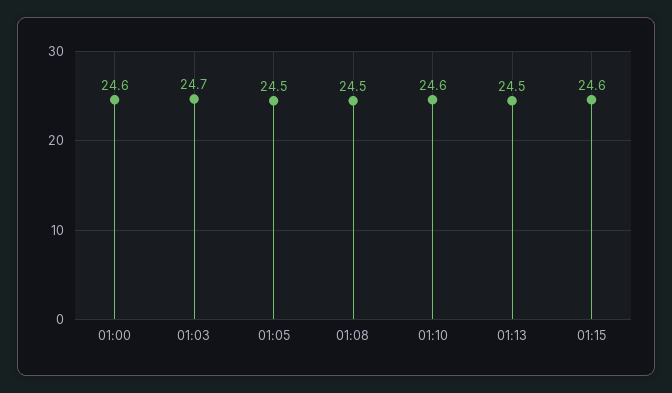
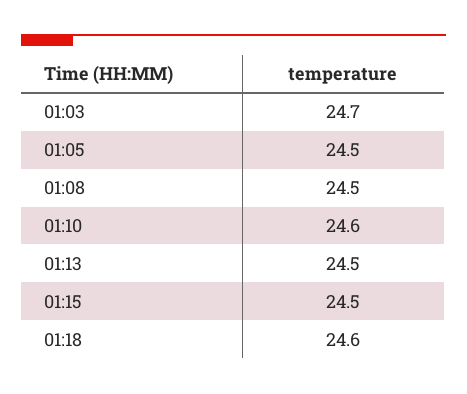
01:00: 24.6 -> none
01:15: 24.6 -> 24.5
01:18: none -> 24.6

